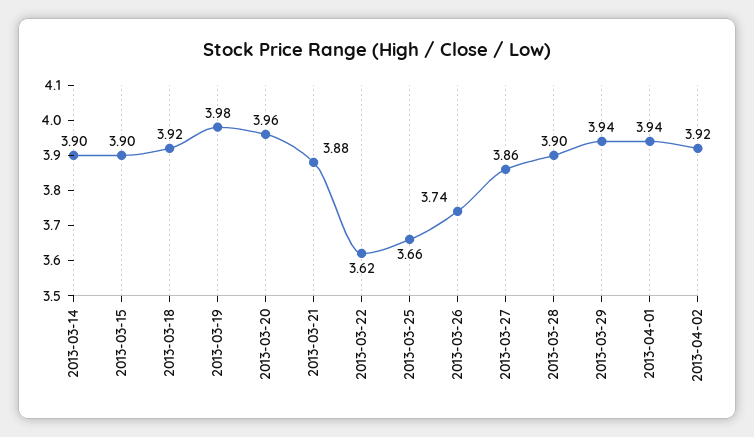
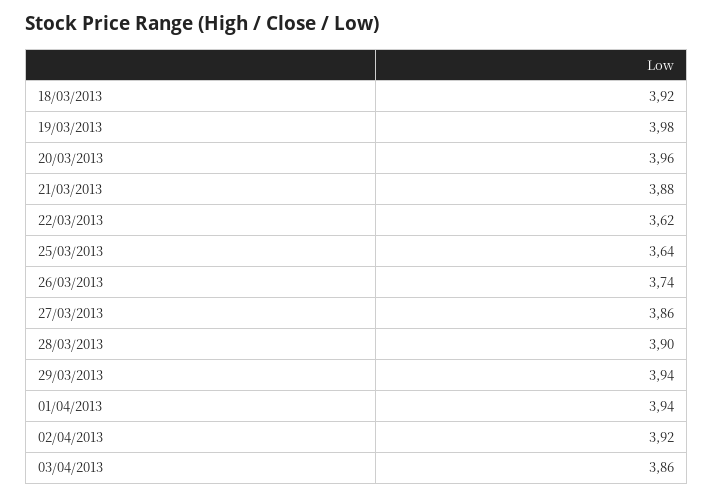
2013-03-14: 3.9 -> none
2013-03-15: 3.9 -> none
2013-03-25: 3.66 -> 3.64
03/04/2013: none -> 3.86

